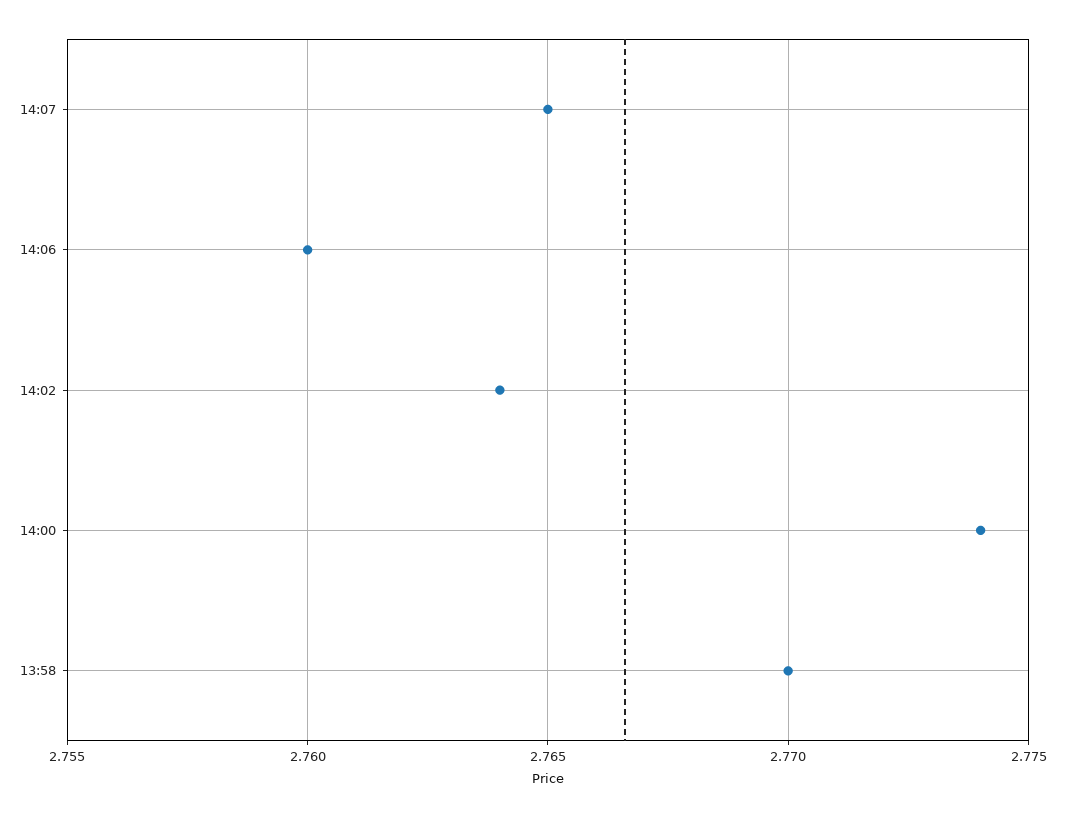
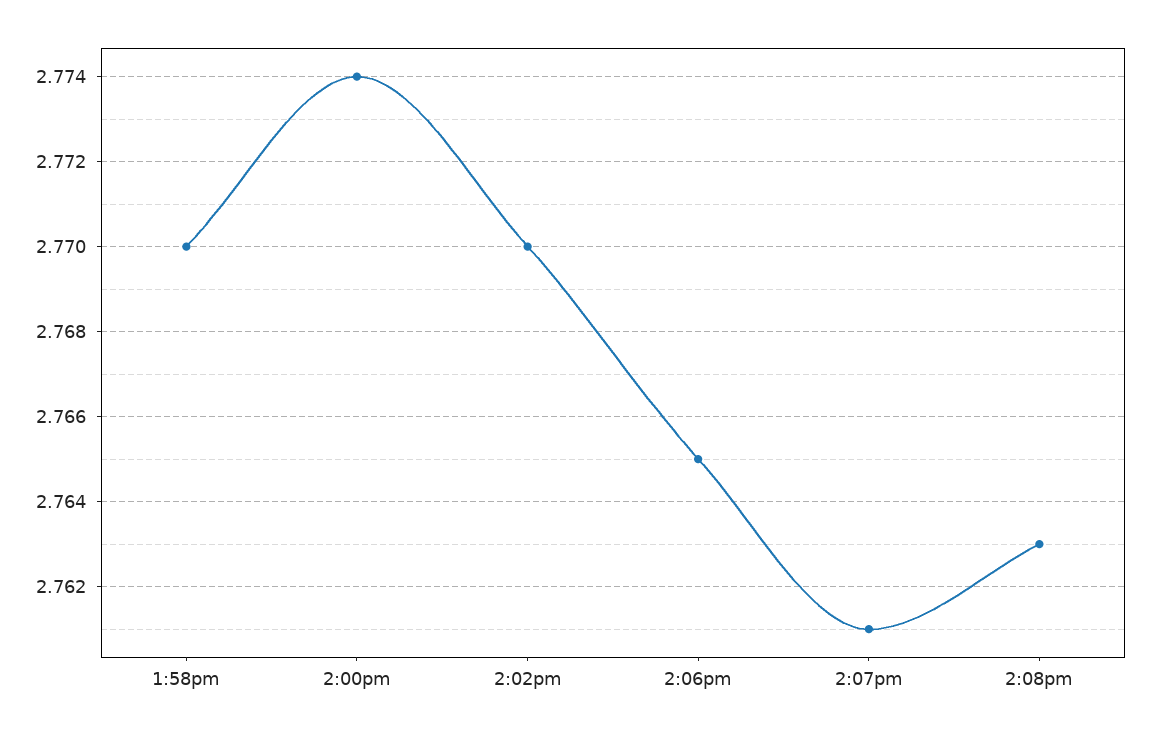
14:07: 2.765 -> 2.761
14:06: 2.76 -> 2.765
14:02: 2.764 -> 2.77
2:08pm: none -> 2.763

